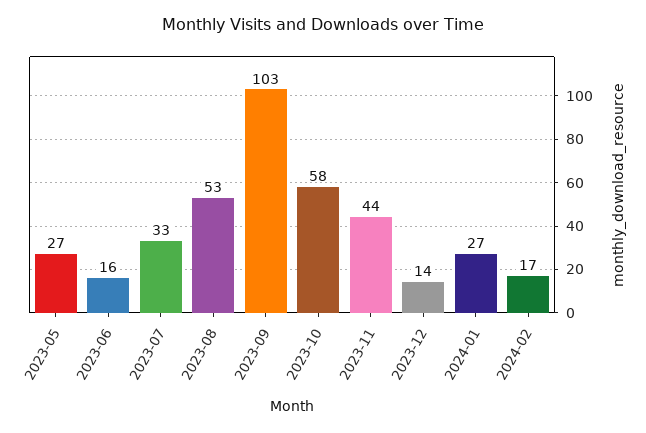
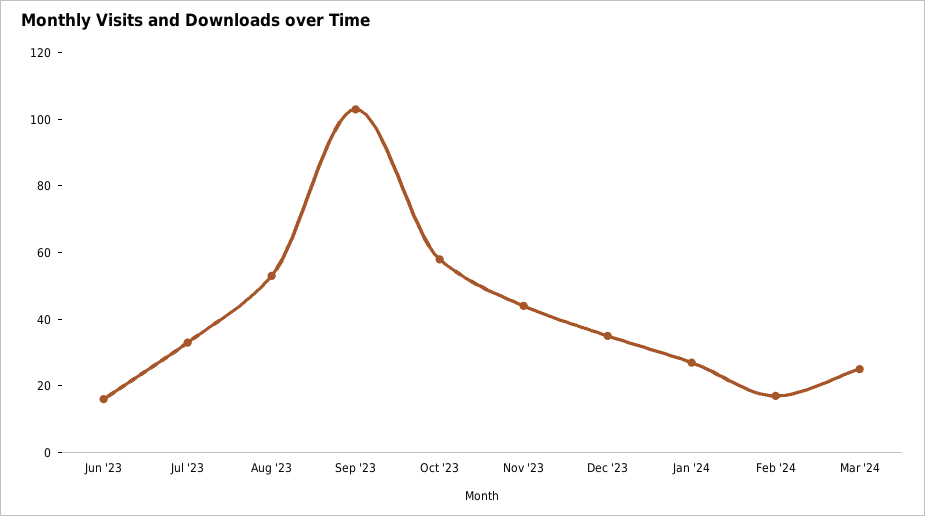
2023-05: 27 -> none
2023-12: 14 -> 35
Mar '24: none -> 25

